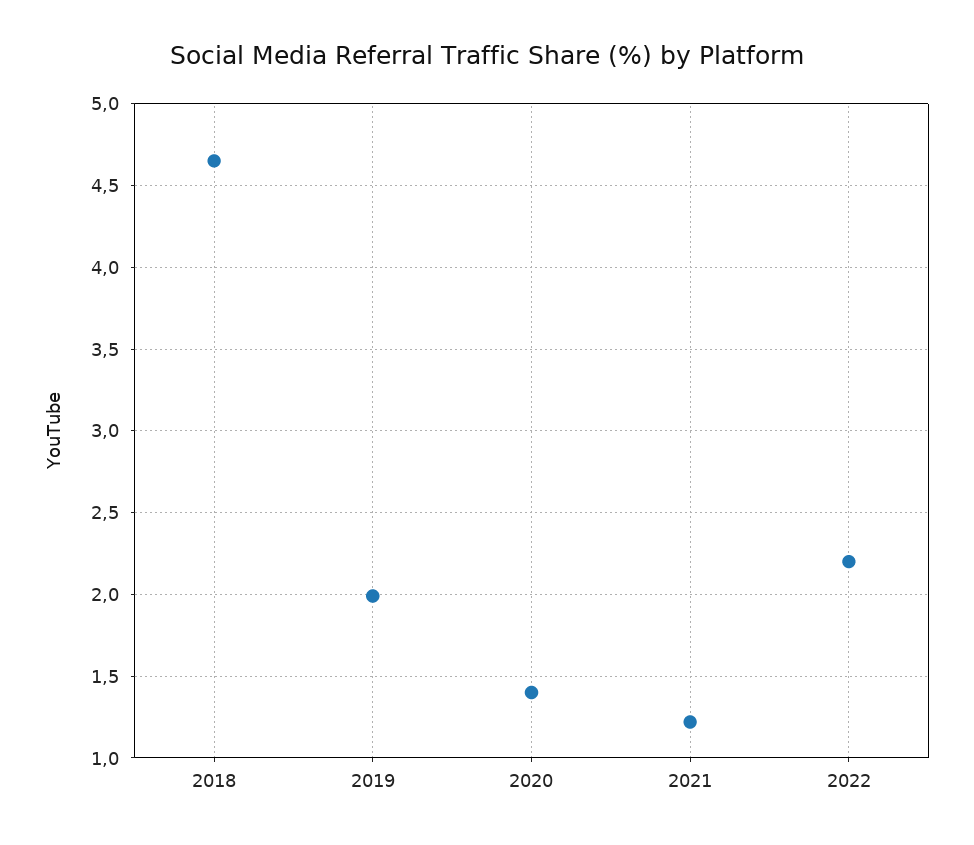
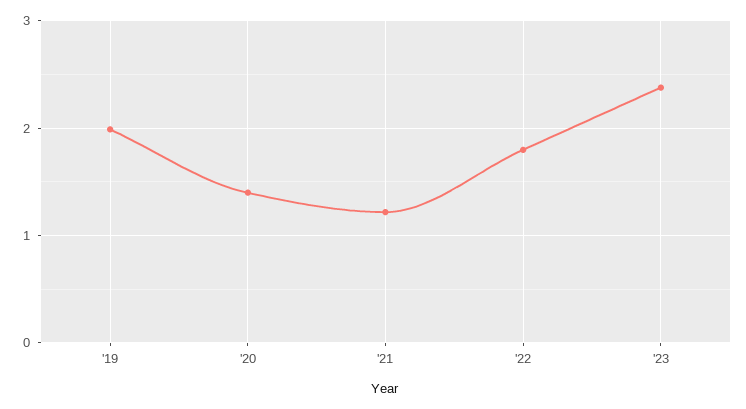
2018: 4.65 -> none
2022: 2.2 -> 1.8
'23: none -> 2.4

